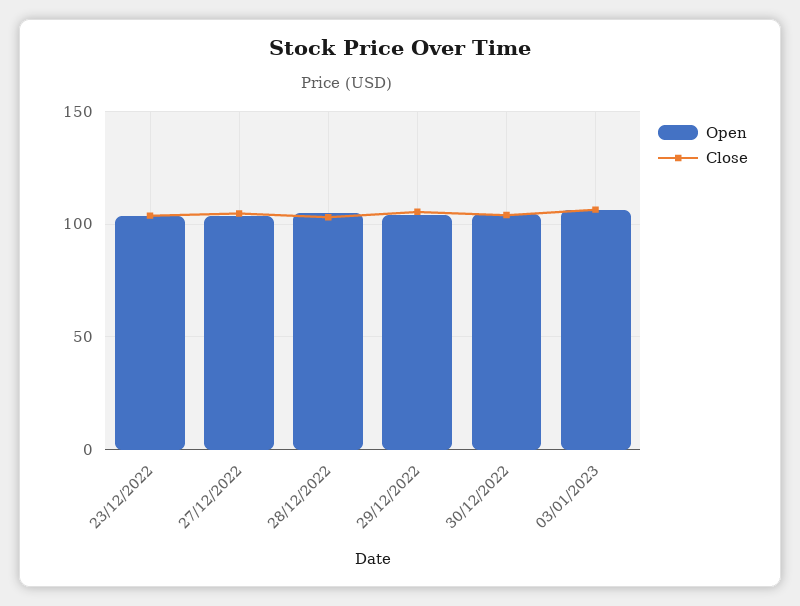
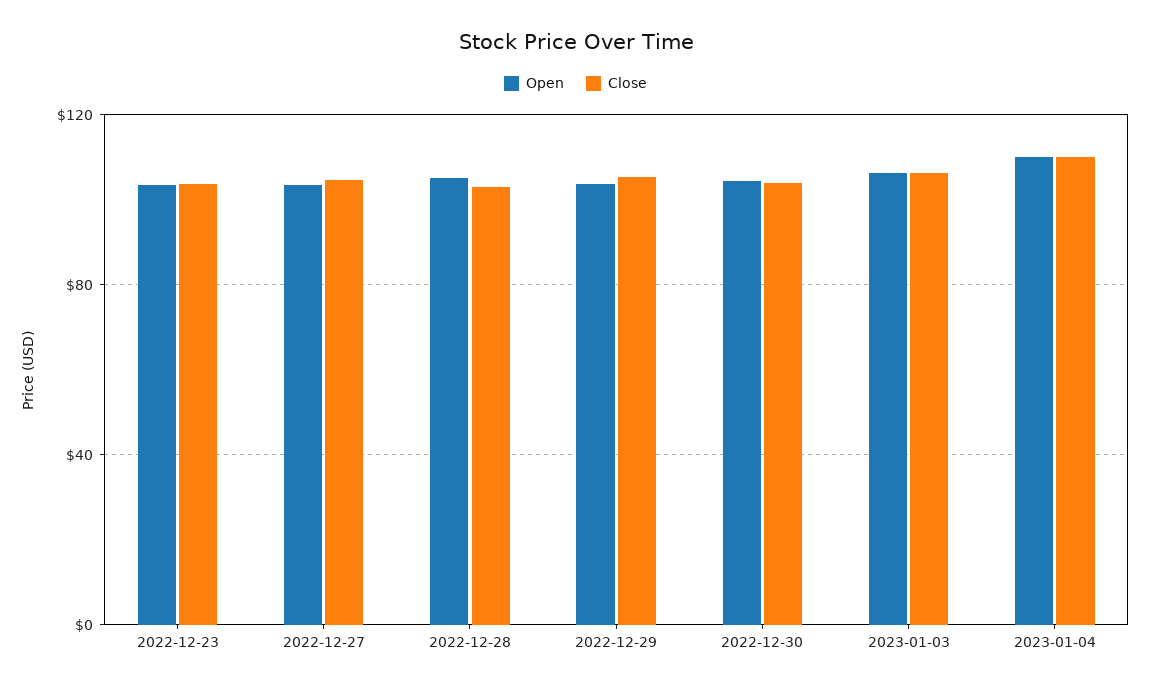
Open, 2023-01-04: none -> 110
Close, 2023-01-04: none -> 110

